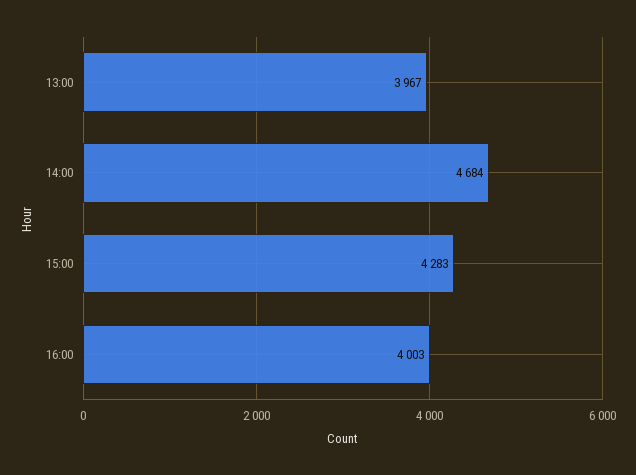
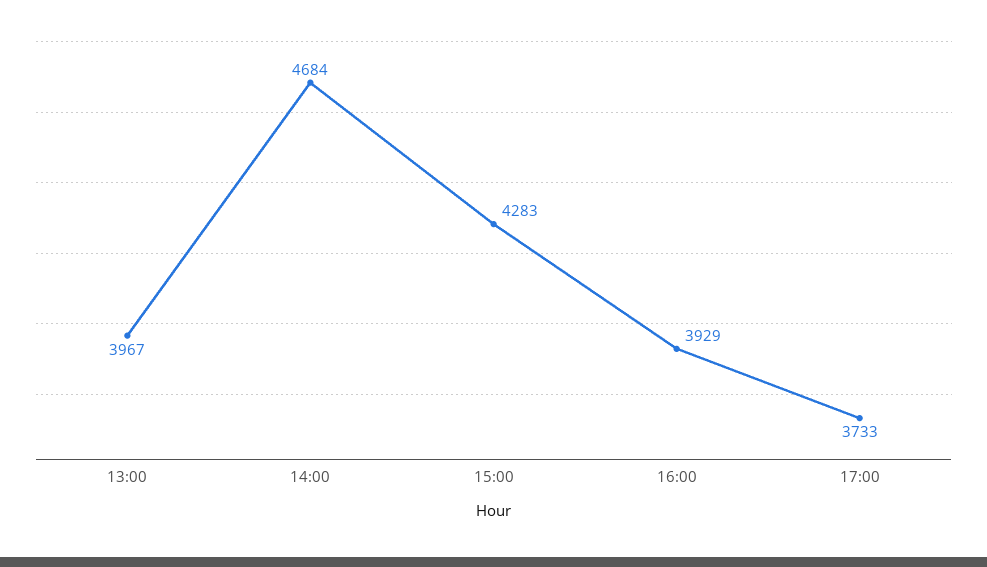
16:00: 4003 -> 3929
17:00: none -> 3733

